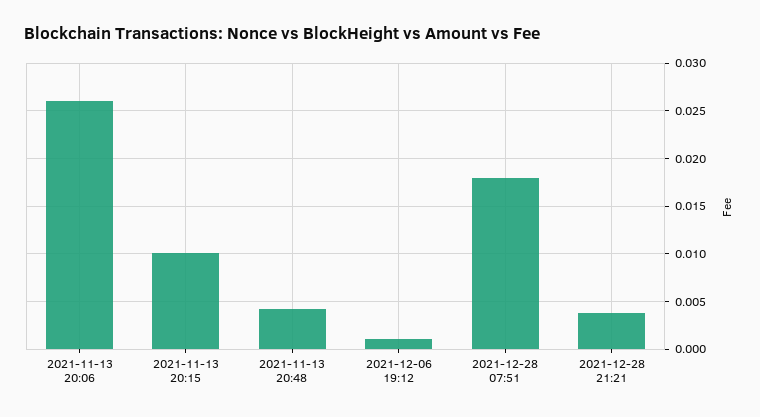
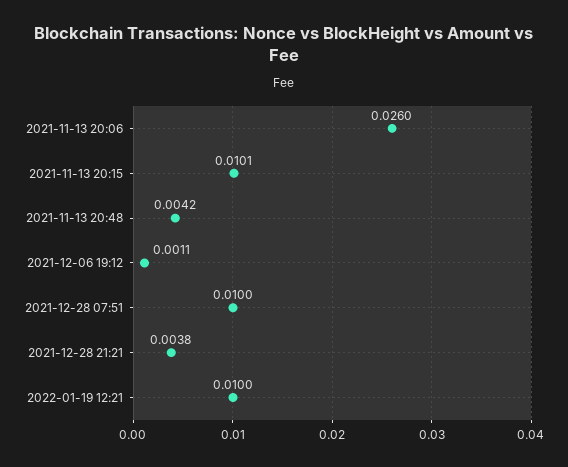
2021-12-28 07:51: 0.018 -> 0.01
2022-01-19 12:21: none -> 0.01

